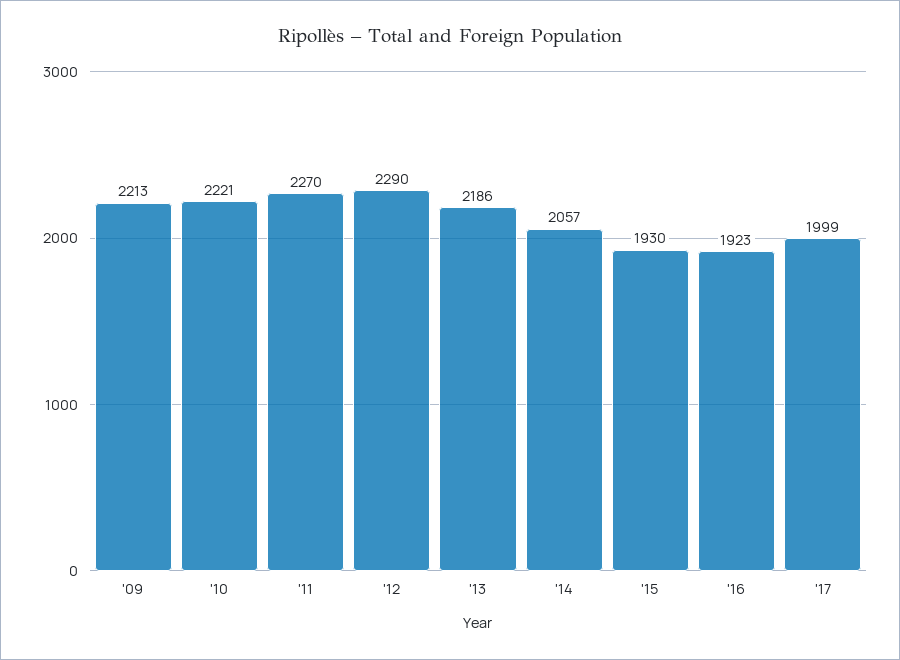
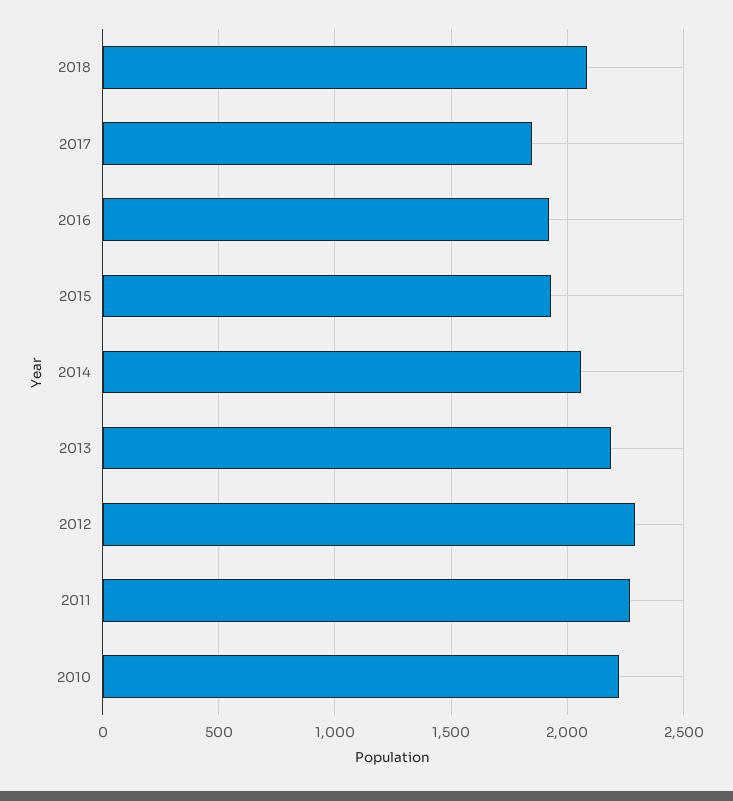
'09: 2213 -> none
'17: 1999 -> 1850
2018: none -> 2100

